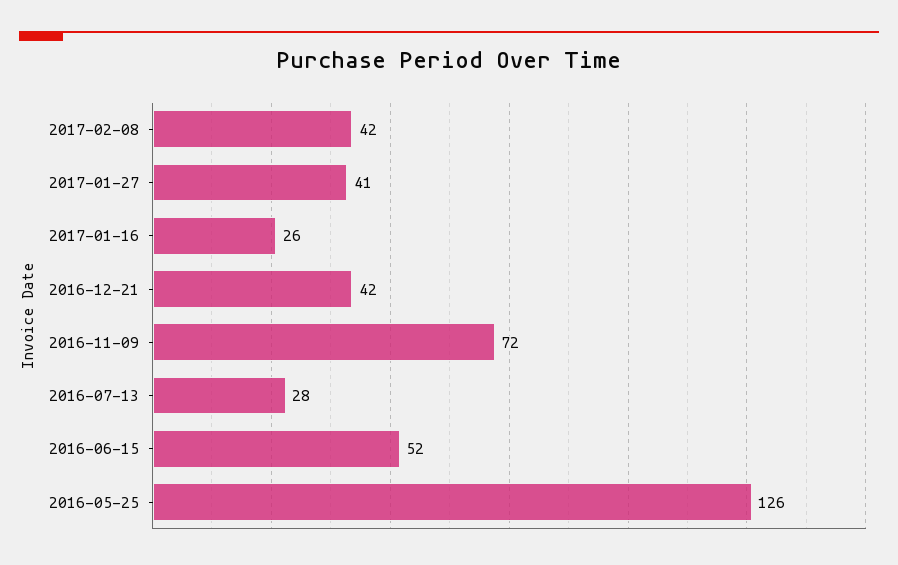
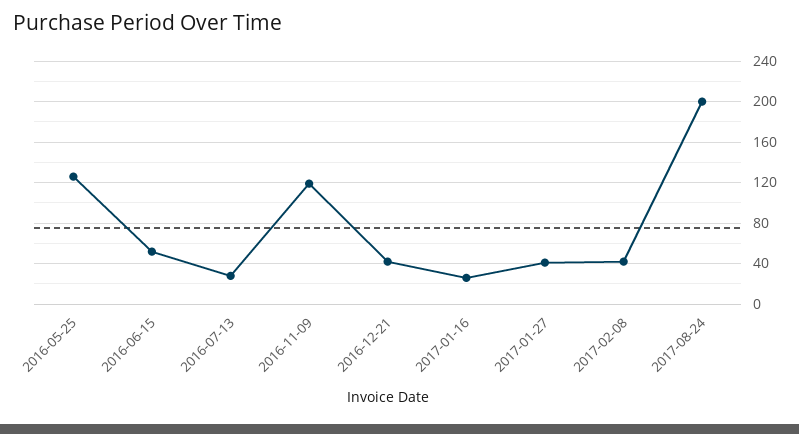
2016-11-09: 72 -> 120
2017-08-24: none -> 200

